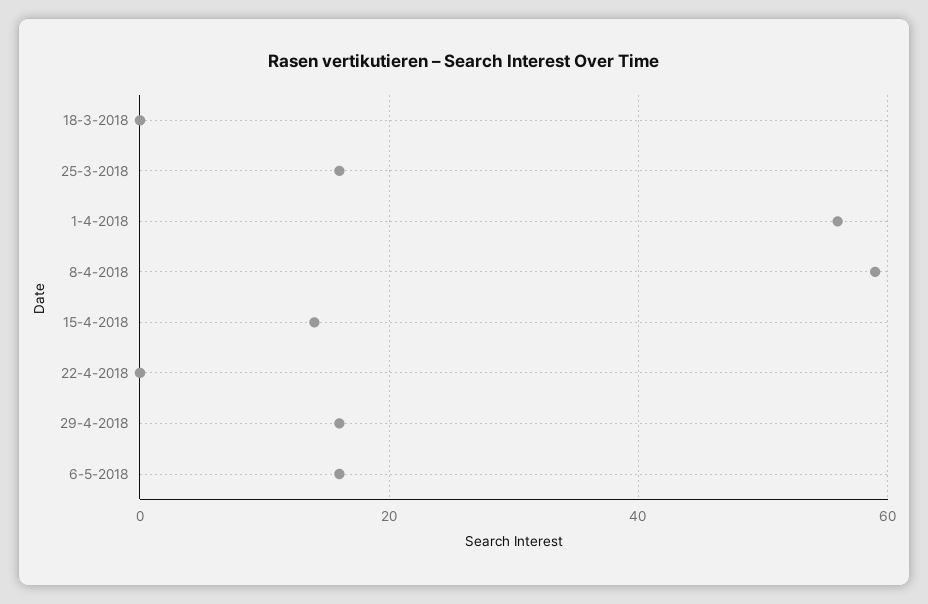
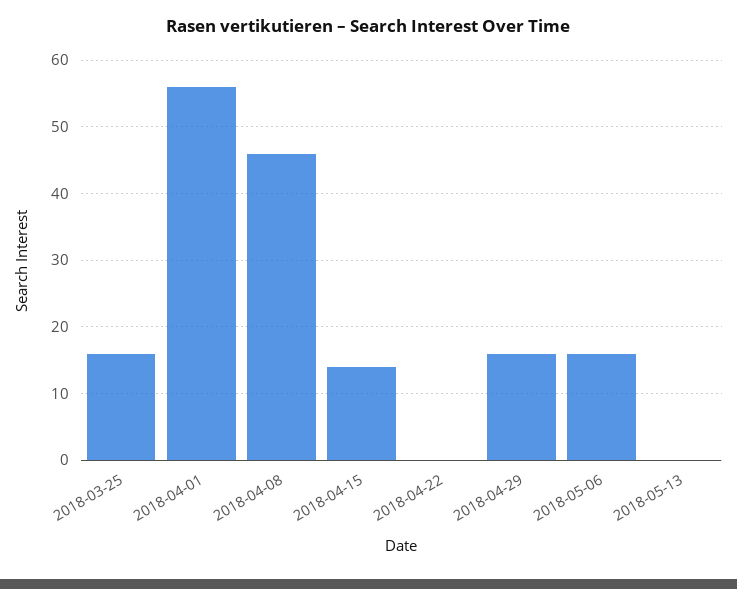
18-3-2018: 0 -> none
8-4-2018: 60 -> 46
2018-05-13: none -> 0

